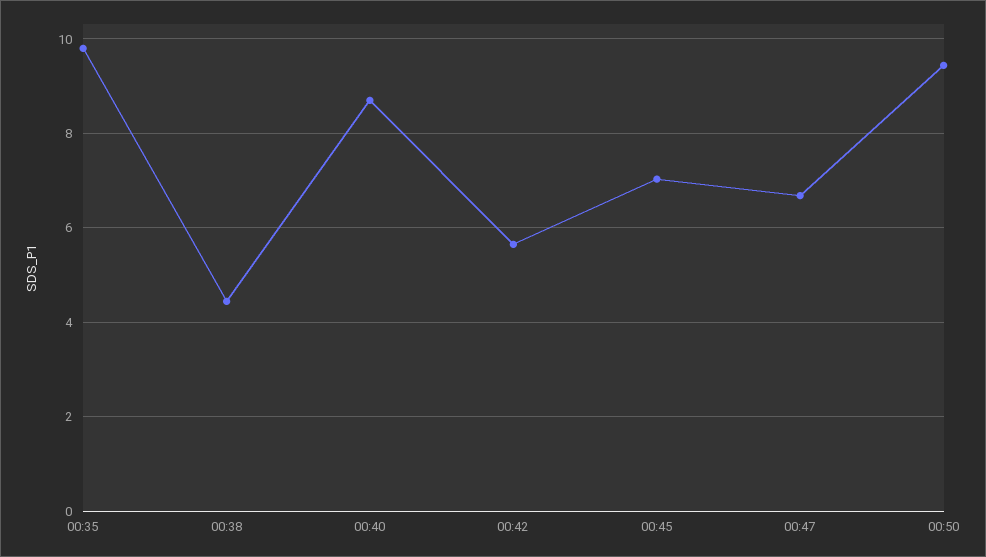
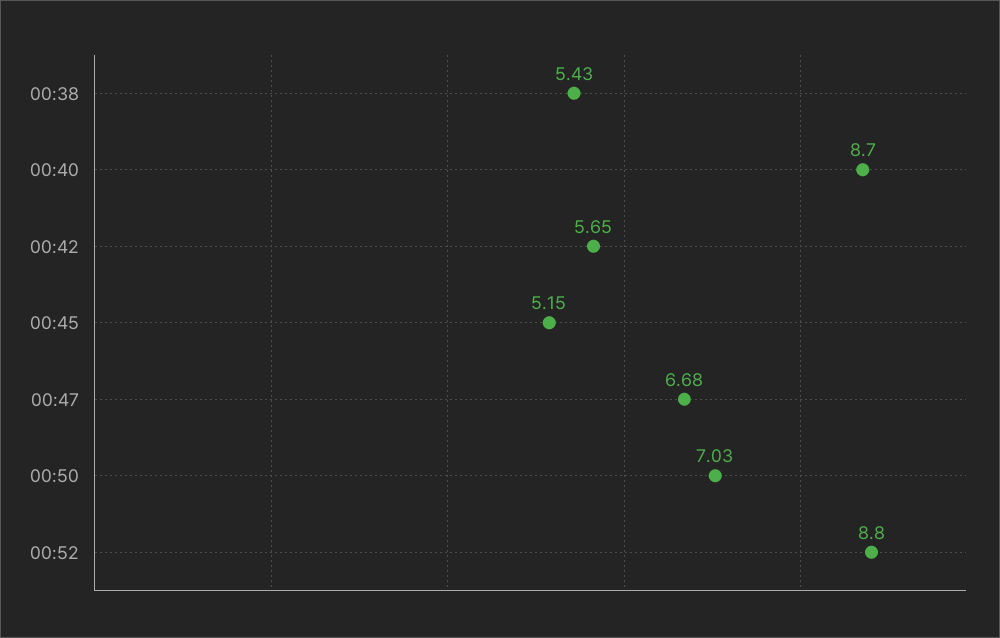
00:35: 9.8 -> none
00:38: 4.4 -> 5.43
00:45: 7 -> 5.15
00:50: 9.4 -> 7.03
00:52: none -> 8.8

